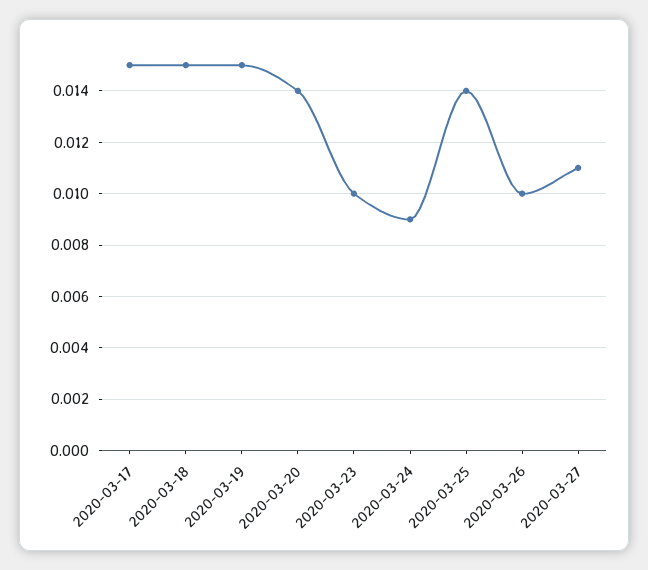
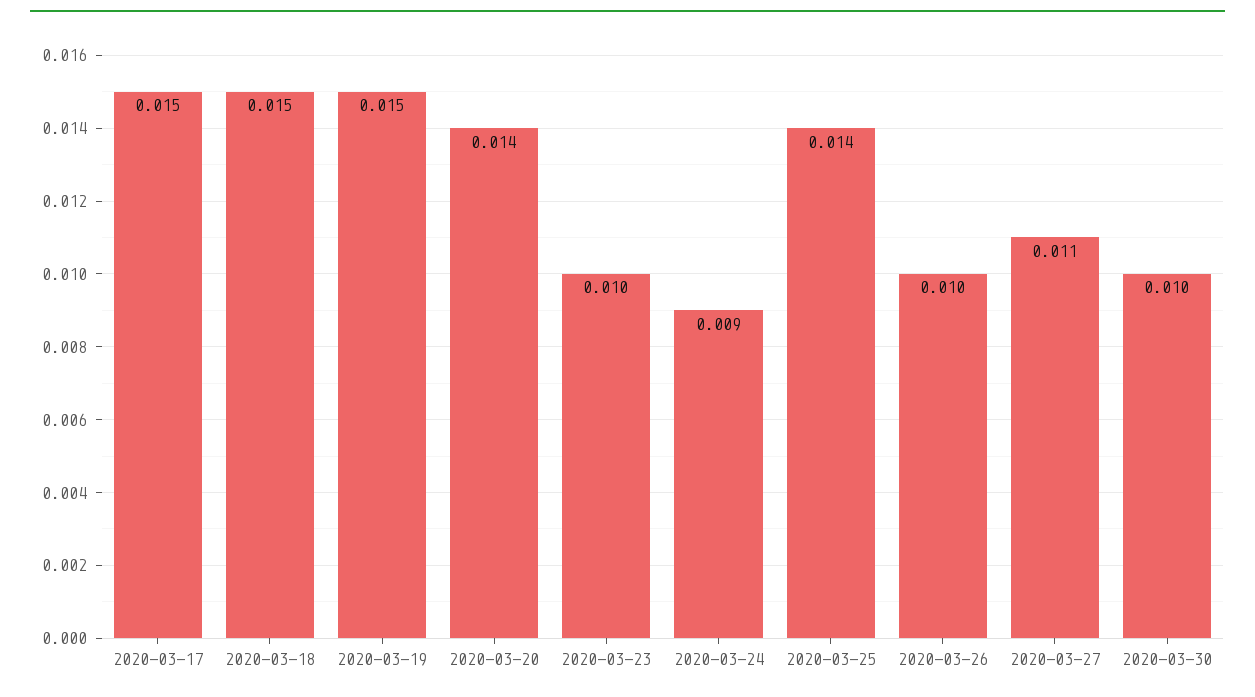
2020-03-30: none -> 0.01

